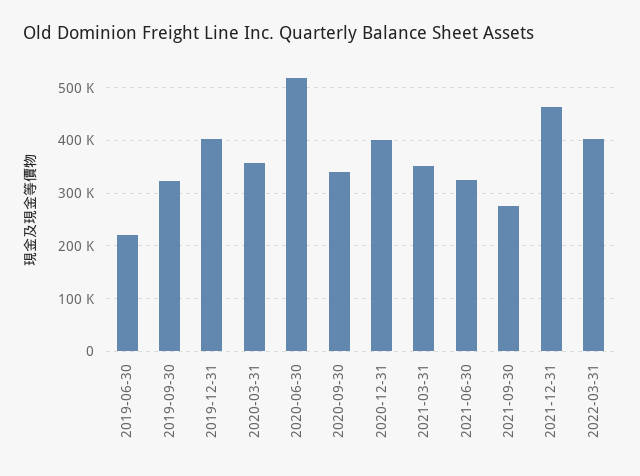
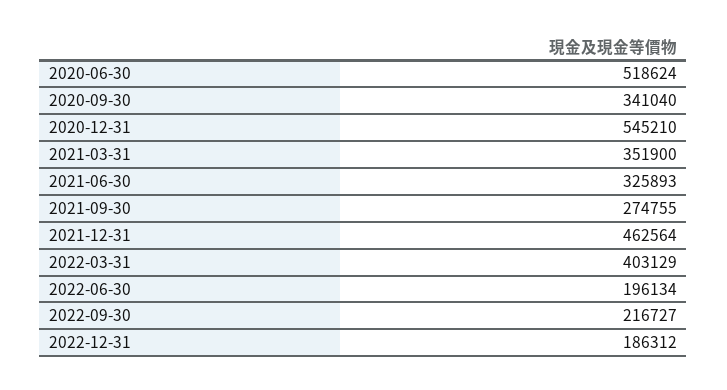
2019-06-30: 220000 -> none
2019-09-30: 320000 -> none
2019-12-31: 400000 -> none
2020-03-31: 360000 -> none
2020-12-31: 400000 -> 545210
2022-06-30: none -> 196134
2022-09-30: none -> 216727
2022-12-31: none -> 186312

